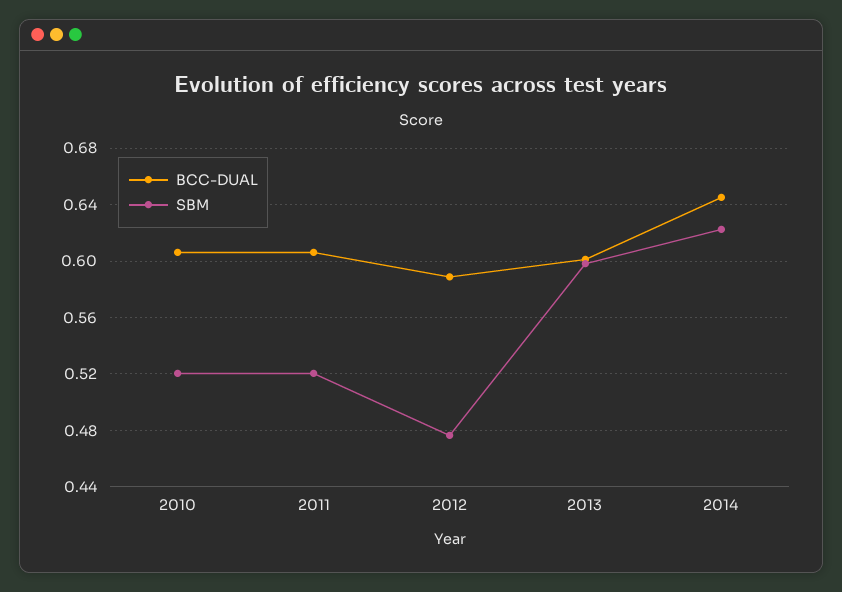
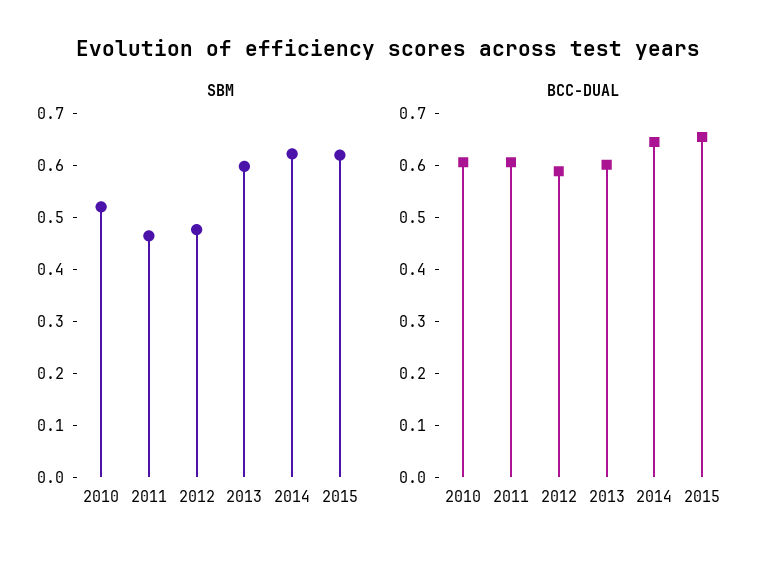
SBM, 2011: 0.52 -> 0.46
SBM, 2015: none -> 0.62
BCC-DUAL, 2015: none -> 0.66

